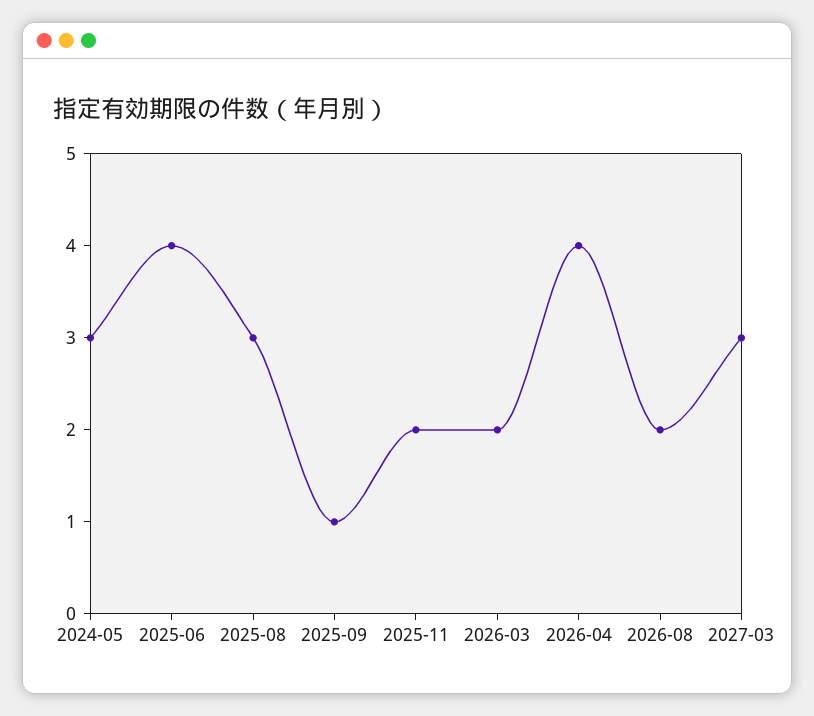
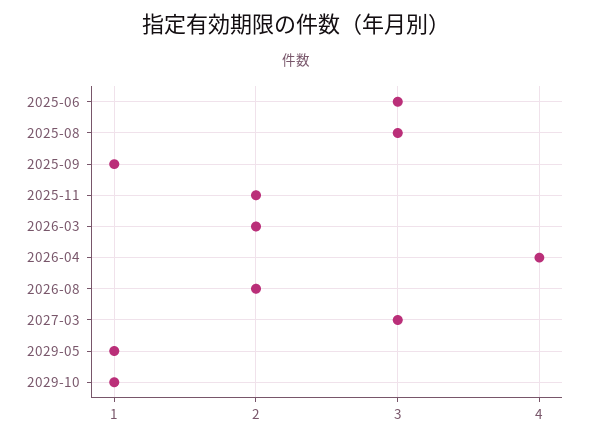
2024-05: 3 -> none
2025-06: 4 -> 3
2029-05: none -> 1
2029-10: none -> 1

